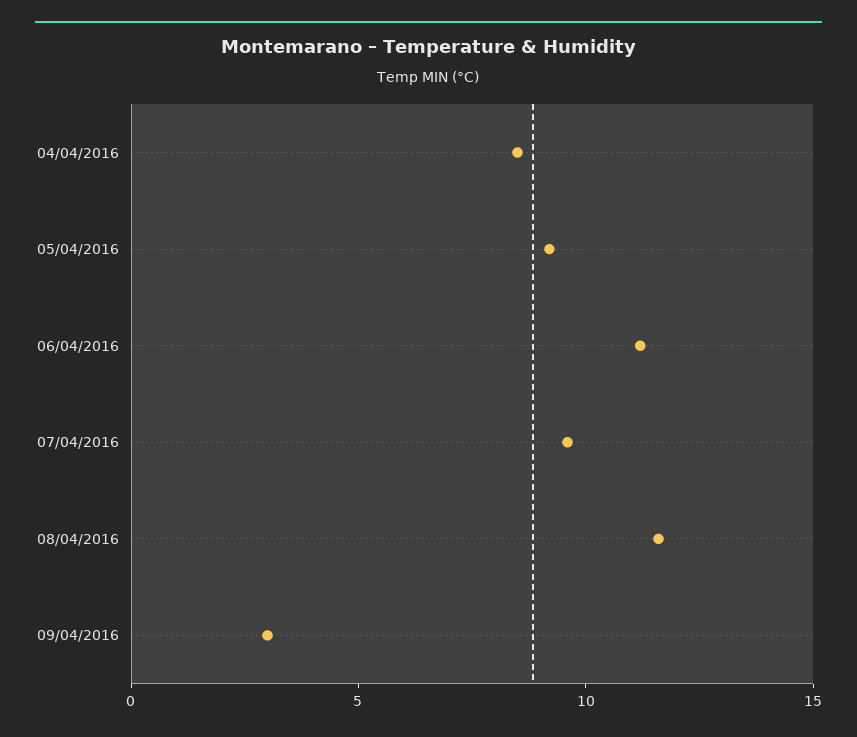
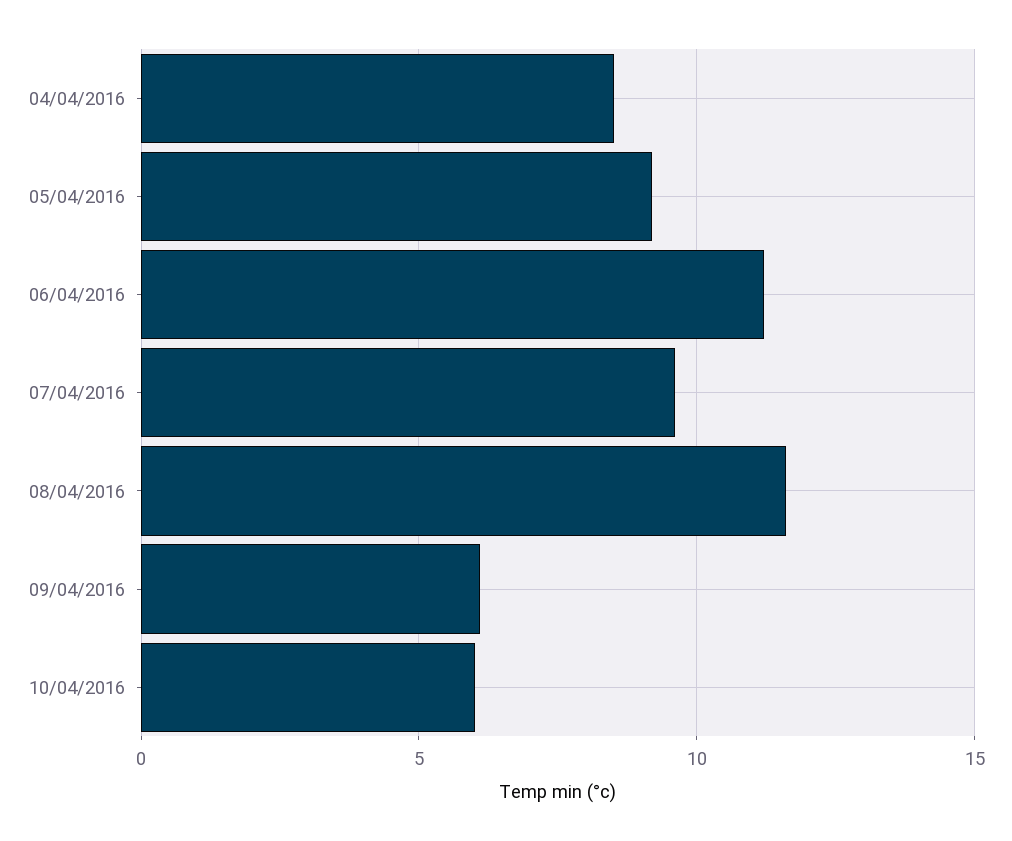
09/04/2016: 3 -> 6
10/04/2016: none -> 6

